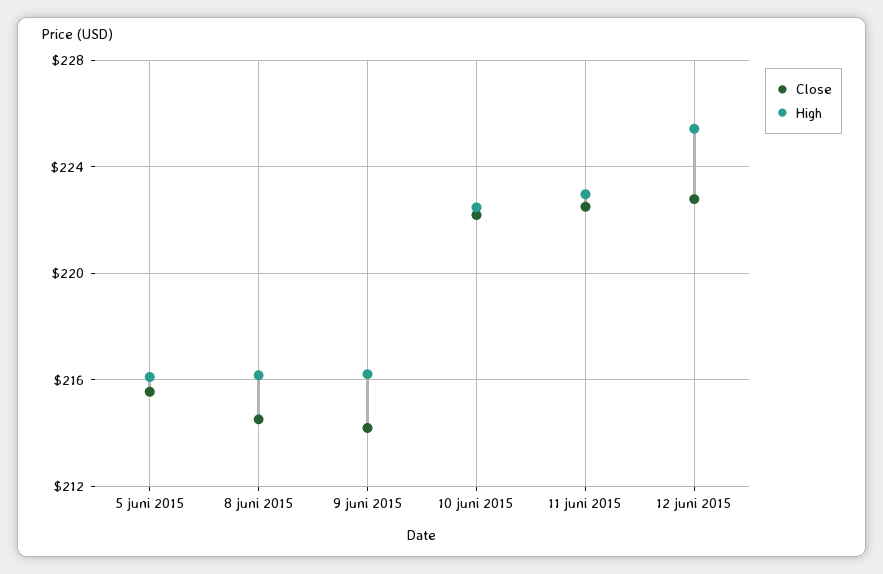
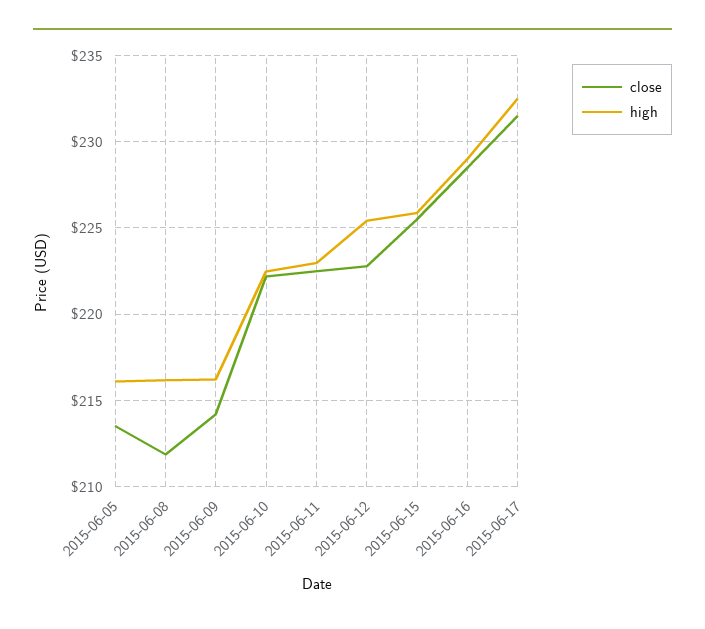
Close, 5 juni 2015: 215.5 -> 213.5
Close, 8 juni 2015: 214.5 -> 212
Close, 2015-06-15: none -> 225.5
High, 2015-06-15: none -> 226
Close, 2015-06-16: none -> 228.5
High, 2015-06-16: none -> 229
Close, 2015-06-17: none -> 231.5
High, 2015-06-17: none -> 232.5

